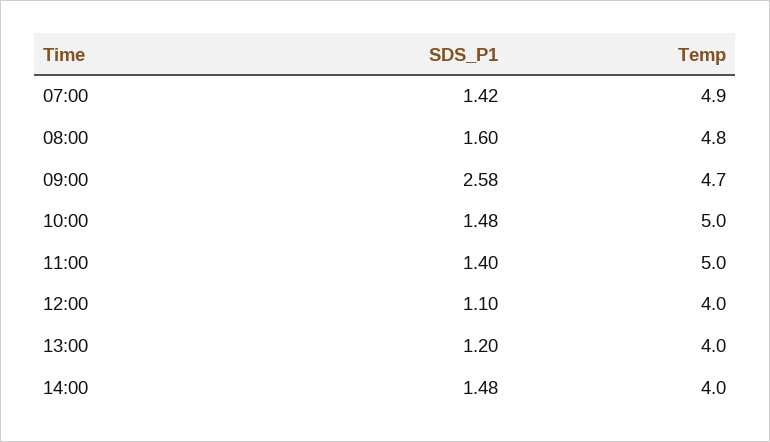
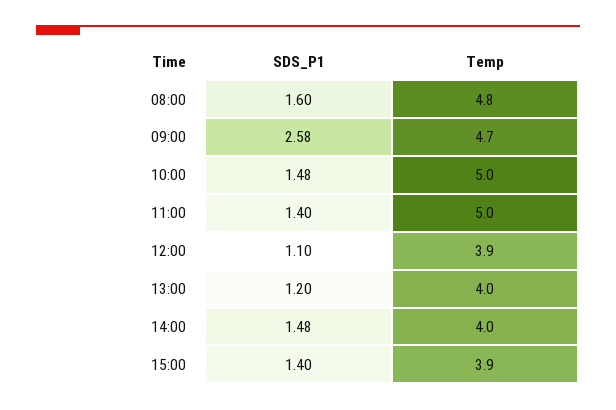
SDS_P1, 07:00: 1.42 -> none
Temp, 07:00: 4.9 -> none
Temp, 12:00: 4 -> 3.9
SDS_P1, 15:00: none -> 1.4
Temp, 15:00: none -> 3.9

